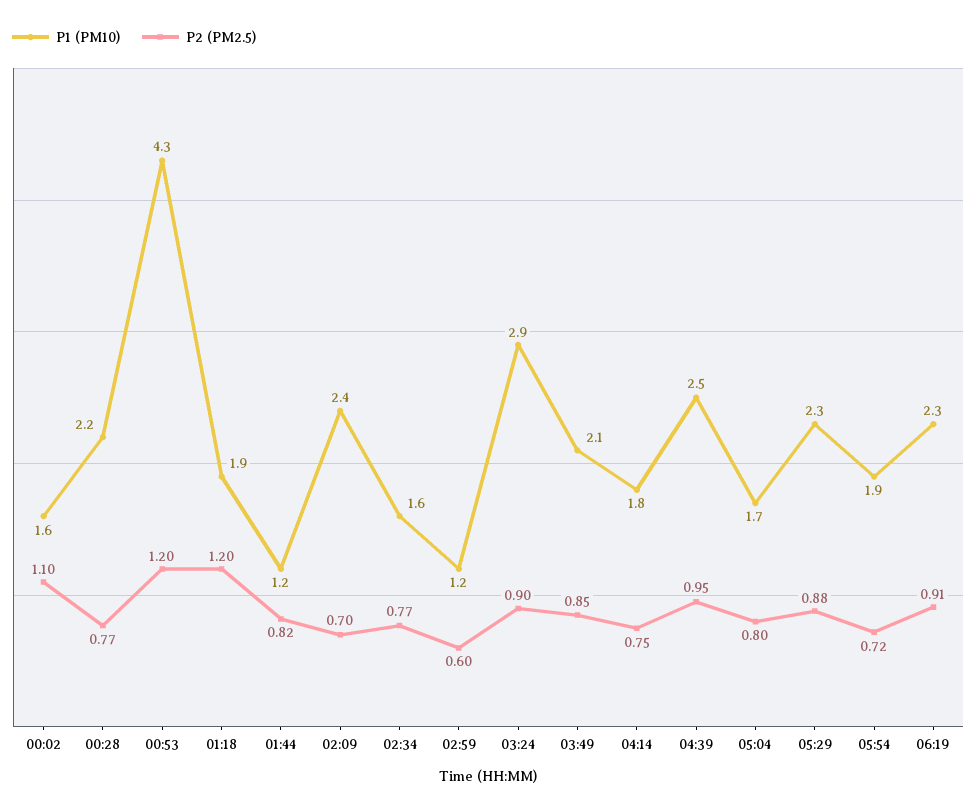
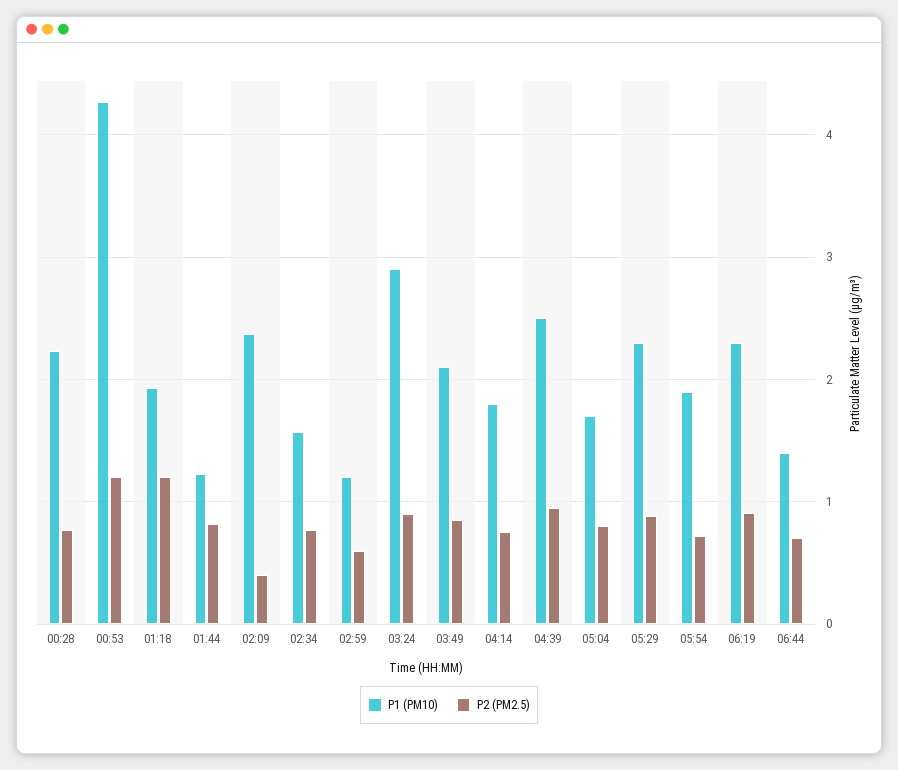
P1 (PM10), 00:02: 1.6 -> none
P2 (PM2.5), 00:02: 1.1 -> none
P2 (PM2.5), 02:09: 0.7 -> 0.4
P1 (PM10), 06:44: none -> 1.4
P2 (PM2.5), 06:44: none -> 0.7

